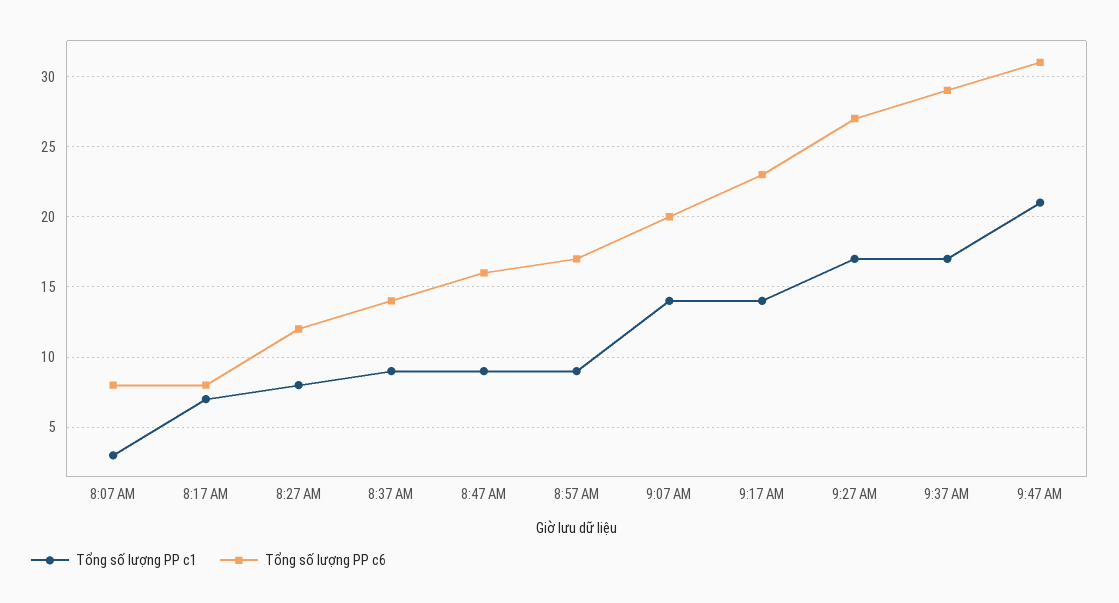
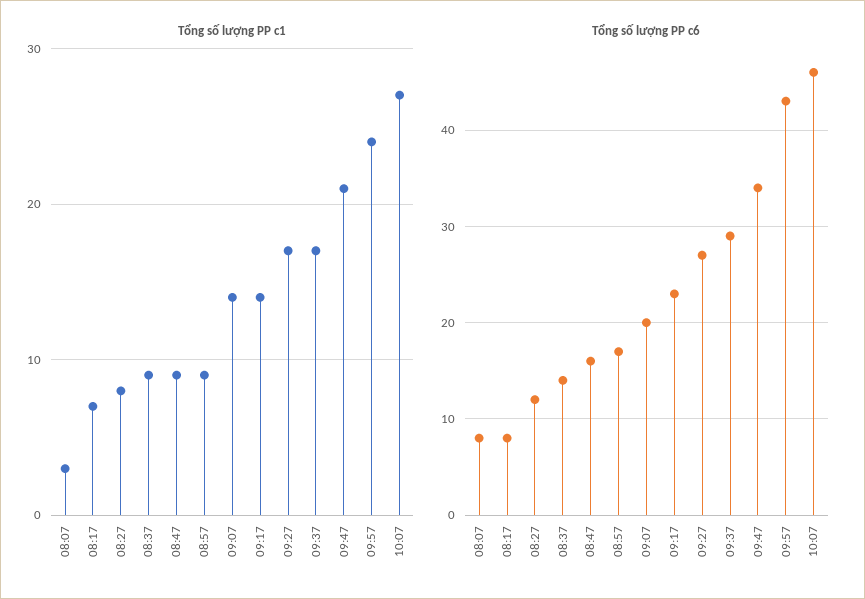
Tổng số lượng PP c6, 9:47 AM: 31 -> 34
Tổng số lượng PP c1, 09:57: none -> 24
Tổng số lượng PP c1, 10:07: none -> 27
Tổng số lượng PP c6, 09:57: none -> 43
Tổng số lượng PP c6, 10:07: none -> 46

